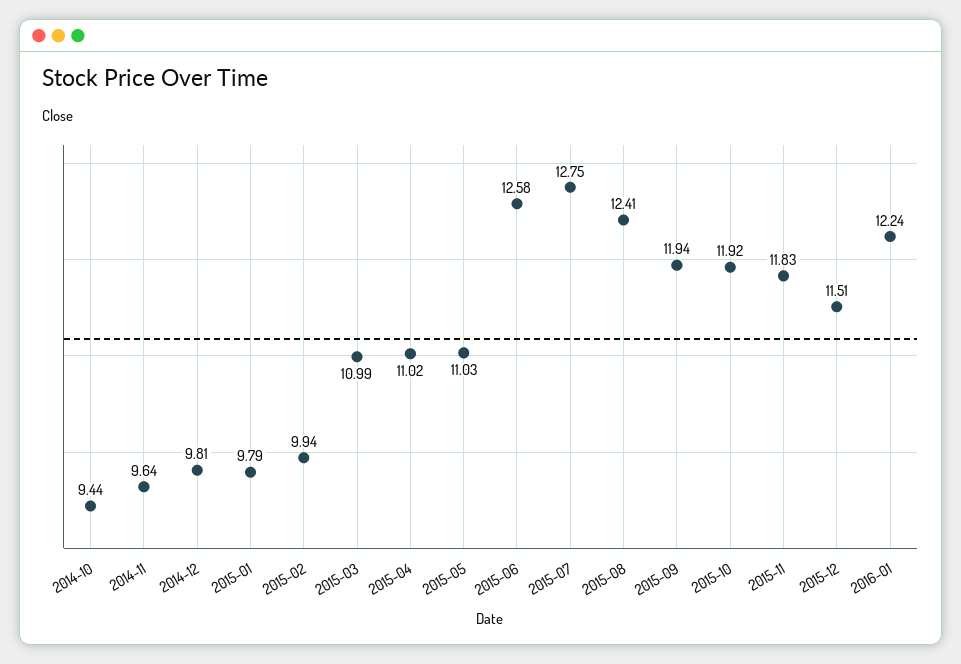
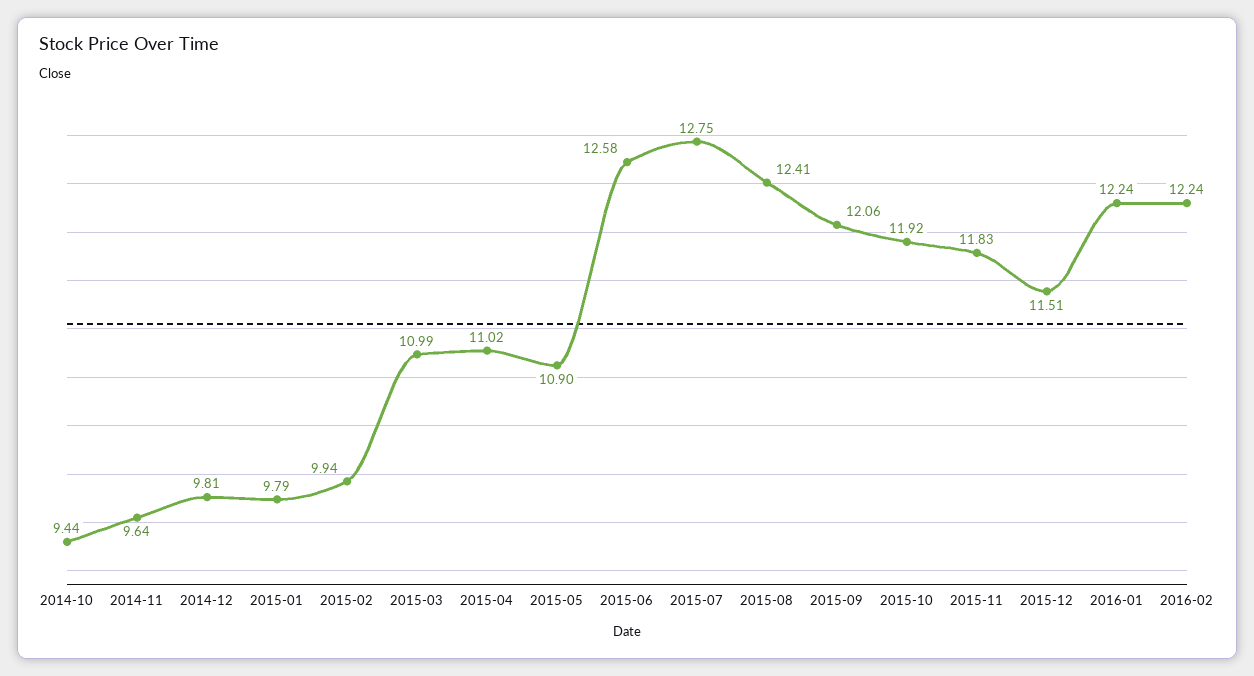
2015-05: 11.03 -> 10.9
2015-09: 11.94 -> 12.06
2016-02: none -> 12.24

